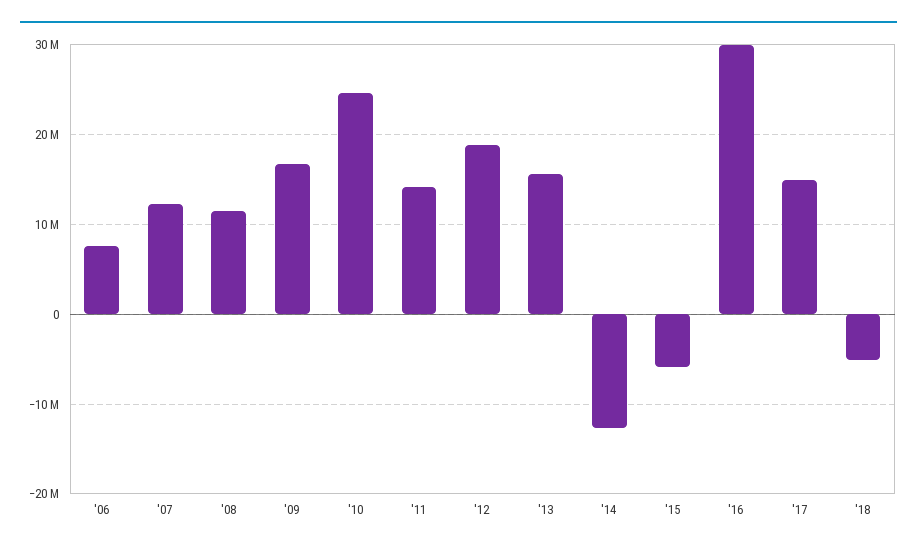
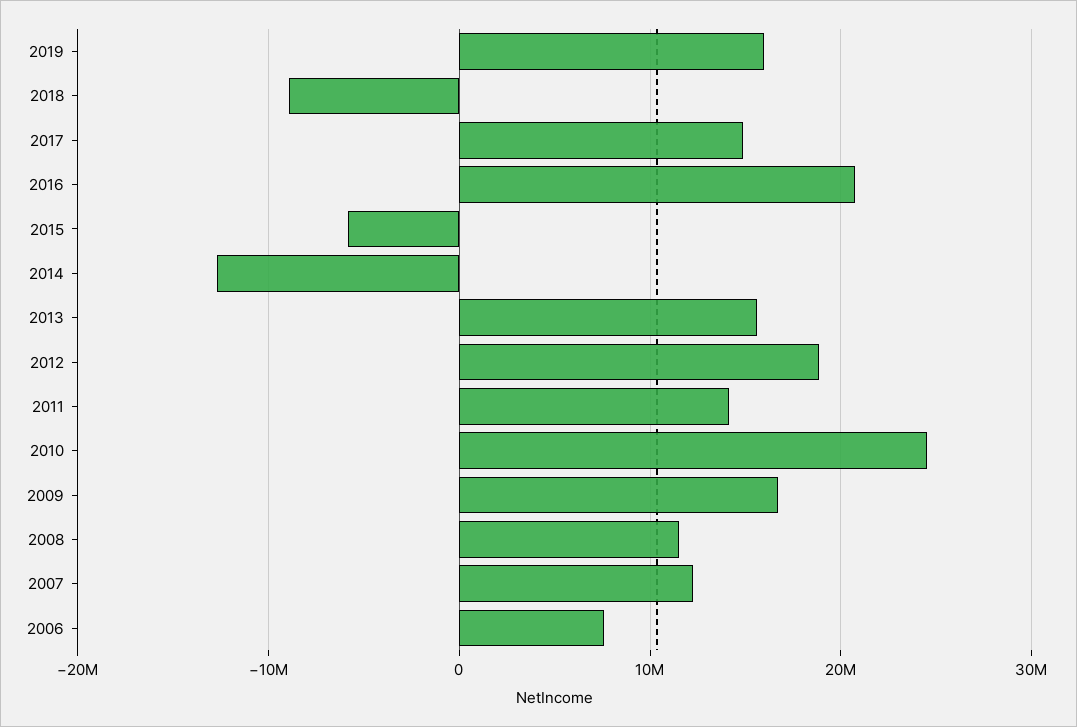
'16: 30000000 -> 21000000
'18: -5000000 -> -9000000
2019: none -> 16000000

